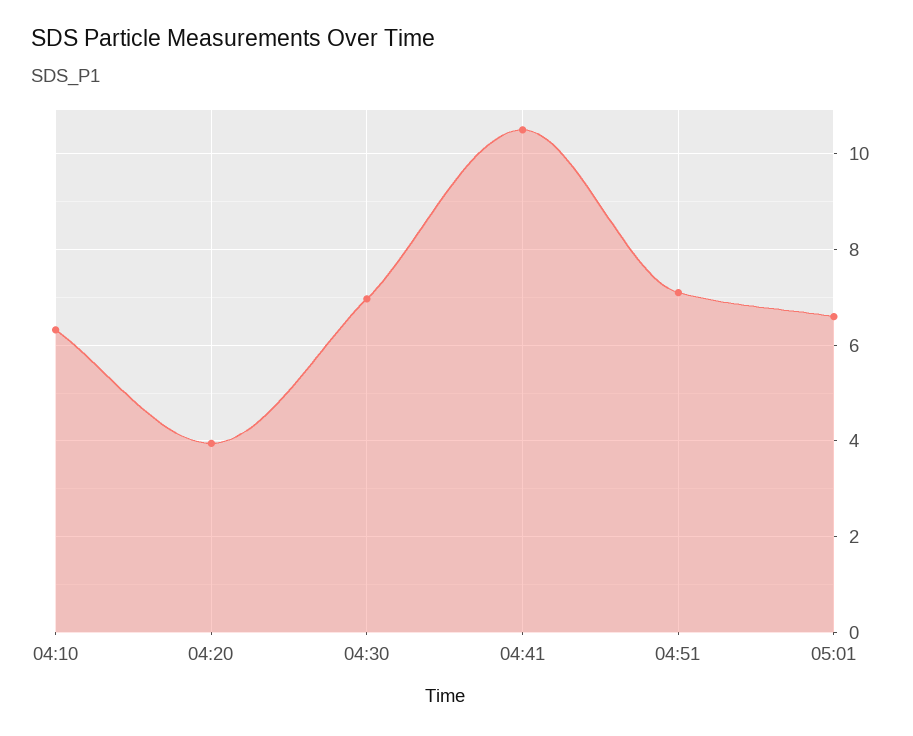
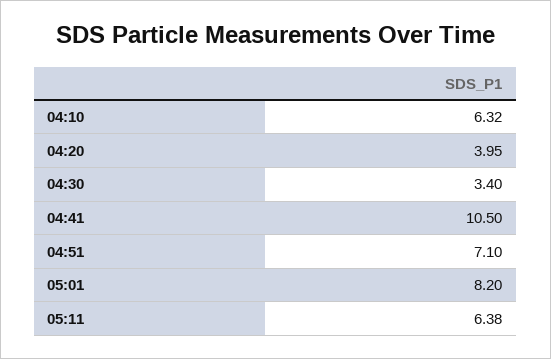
04:30: 7 -> 3.4
05:01: 6.6 -> 8.2
05:11: none -> 6.38

